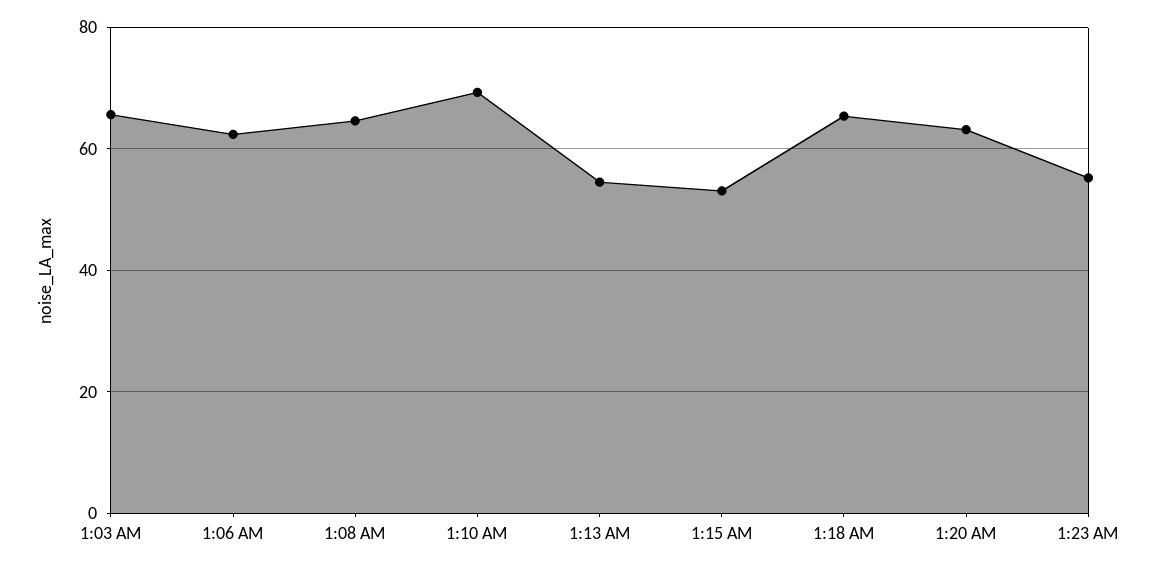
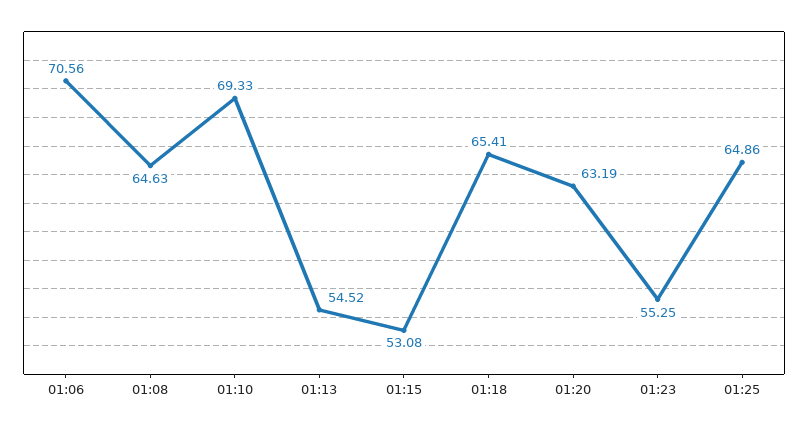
1:03 AM: 66 -> none
1:06 AM: 62 -> 70.56
01:25: none -> 64.86

